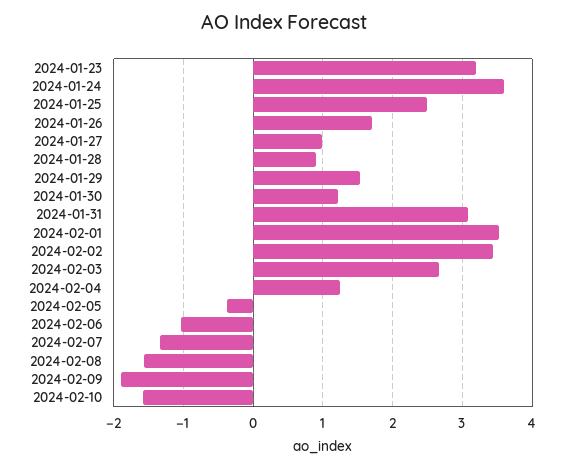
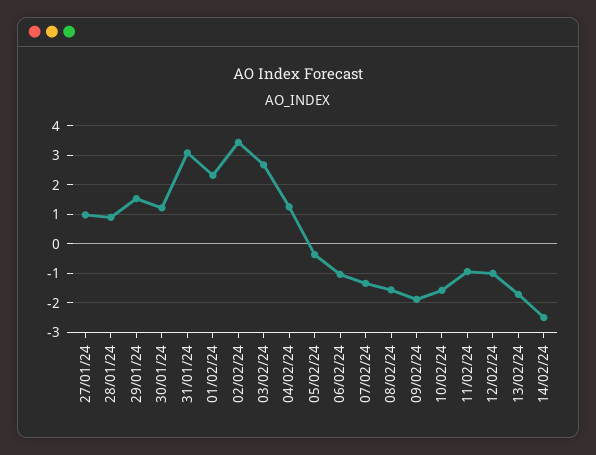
2024-01-23: 3.2 -> none
2024-01-24: 3.6 -> none
2024-01-25: 2.5 -> none
2024-01-26: 1.7 -> none
2024-02-01: 3.5 -> 2.25
11/02/24: none -> -1
12/02/24: none -> -1
13/02/24: none -> -1.75
14/02/24: none -> -2.5

